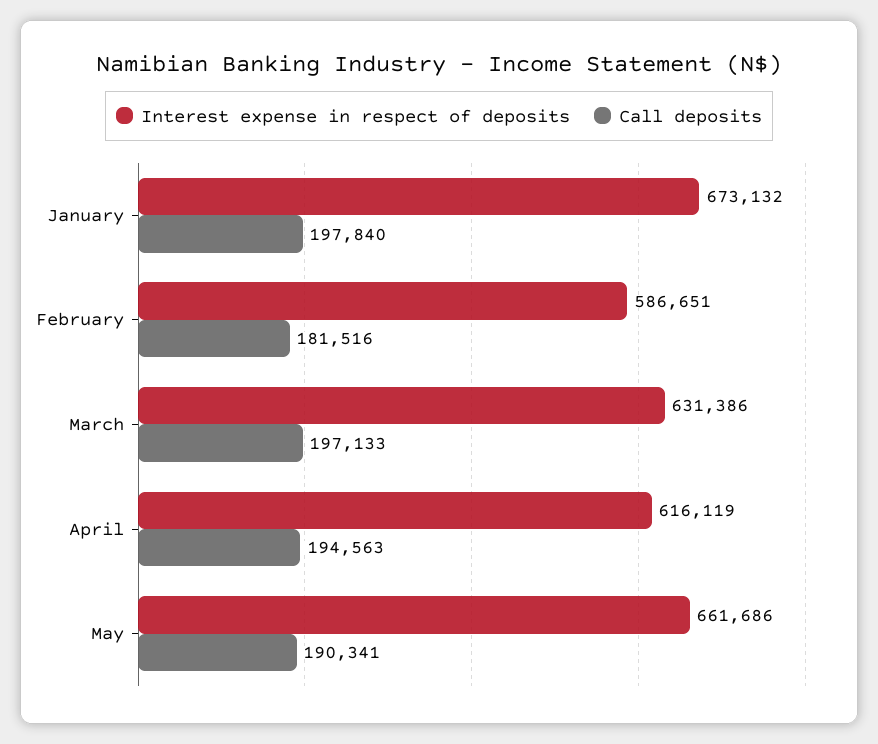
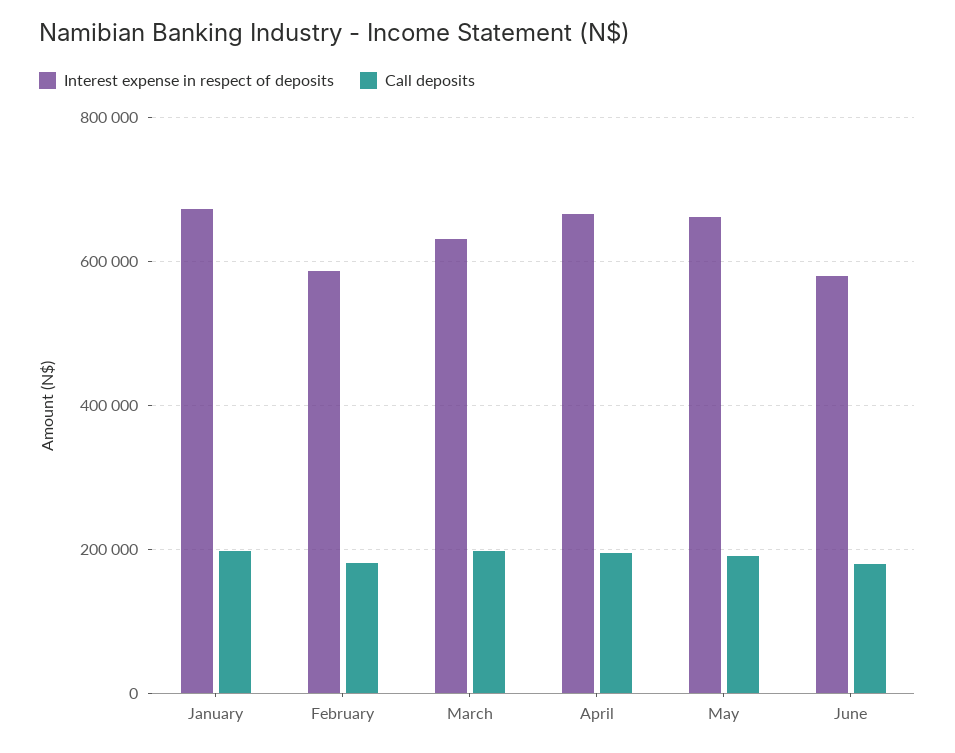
Interest expense in respect of deposits, April: 616119 -> 660000
Interest expense in respect of deposits, June: none -> 580000
Call deposits, June: none -> 180000

